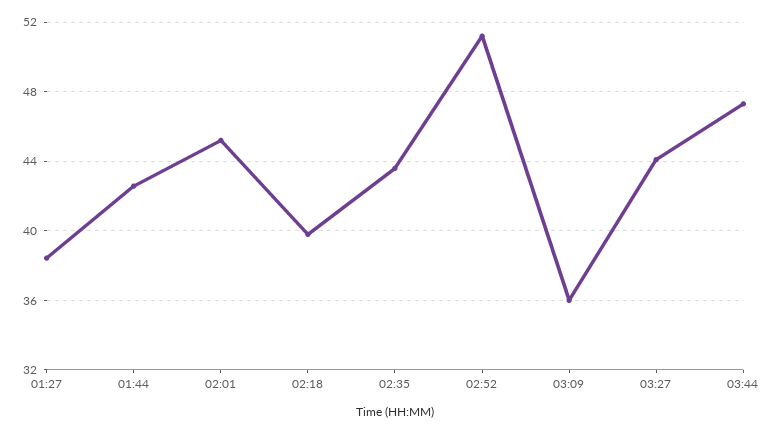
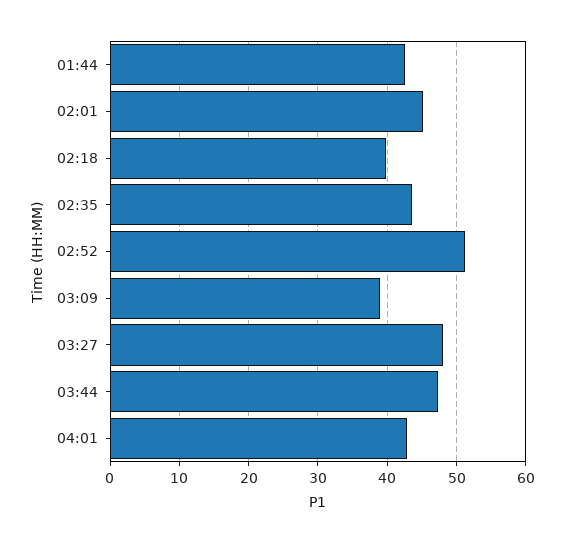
01:27: 38.5 -> none
03:09: 36 -> 39
03:27: 44 -> 48
04:01: none -> 43

